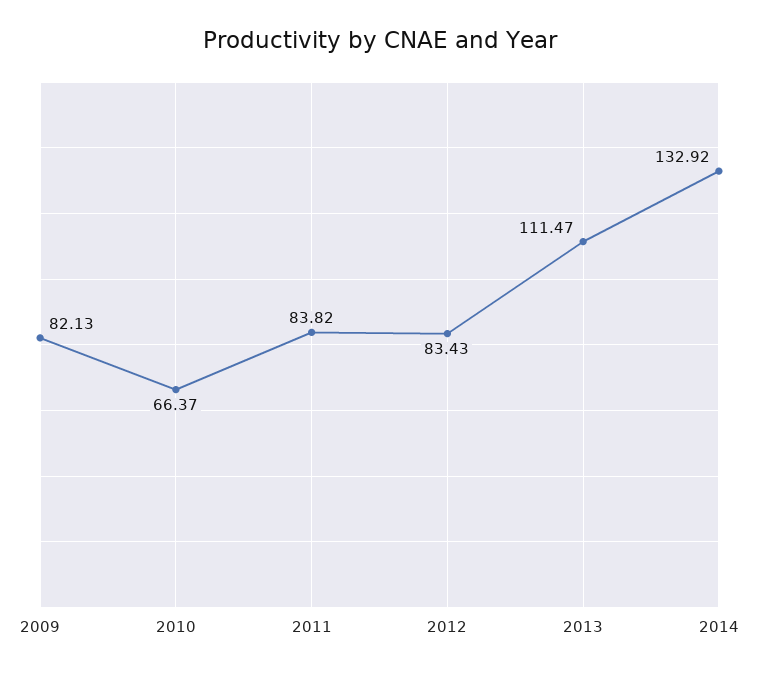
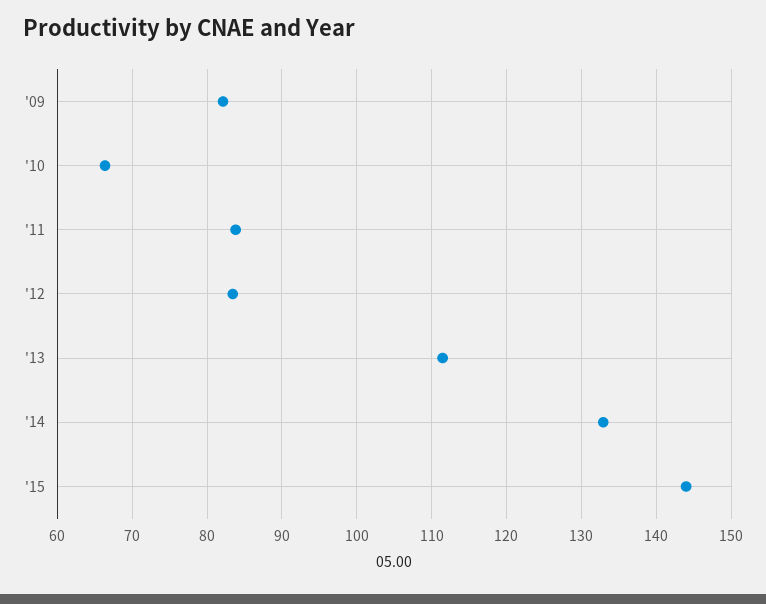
'15: none -> 144

